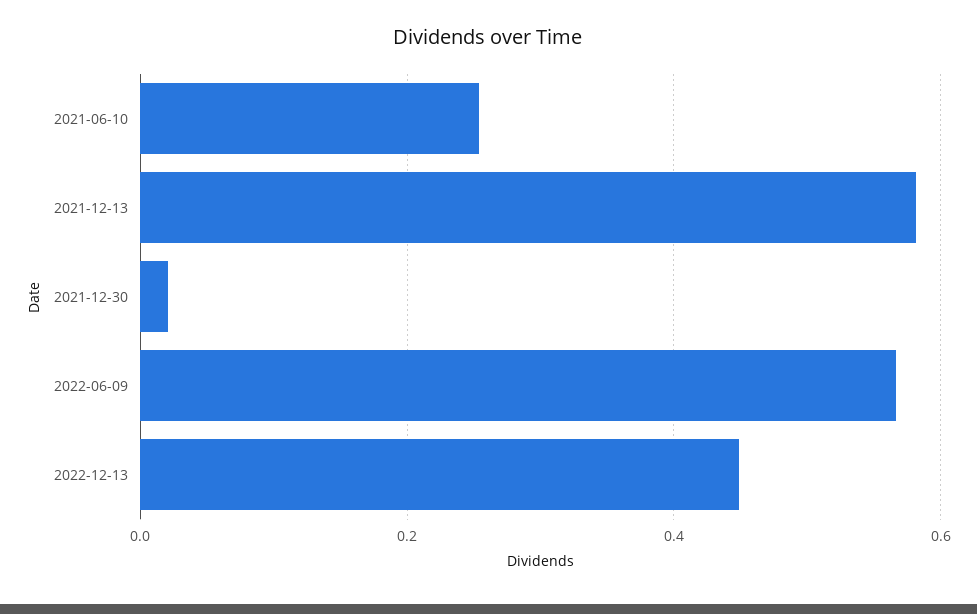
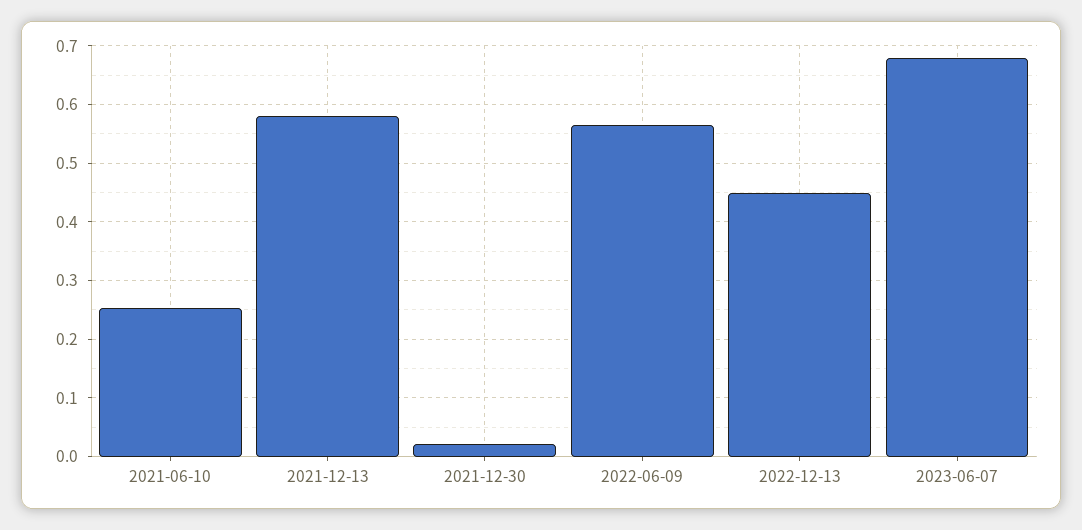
2023-06-07: none -> 0.68

